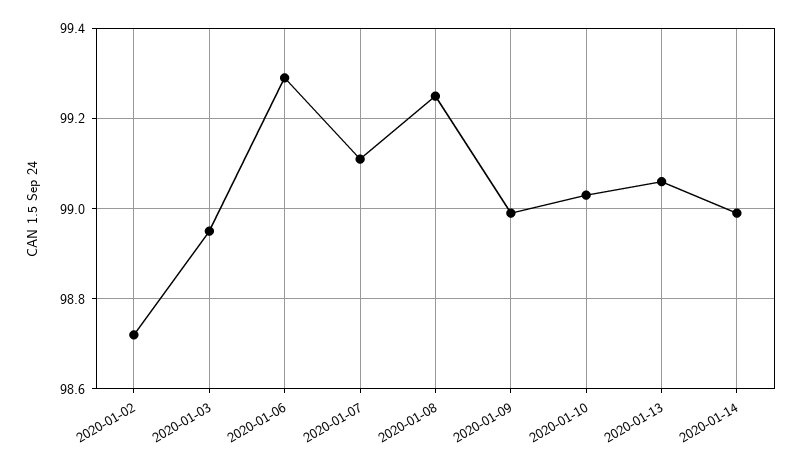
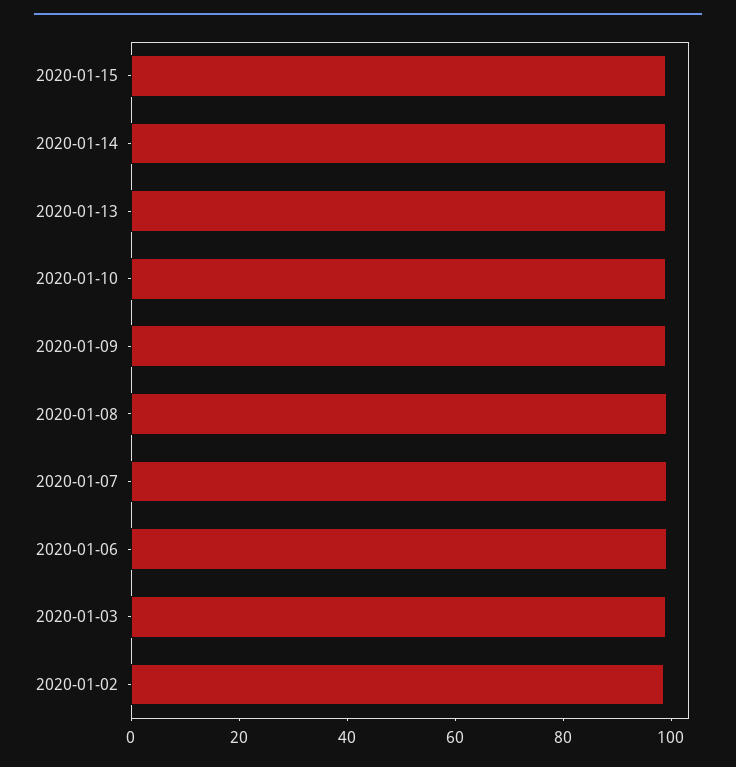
2020-01-15: none -> 100

